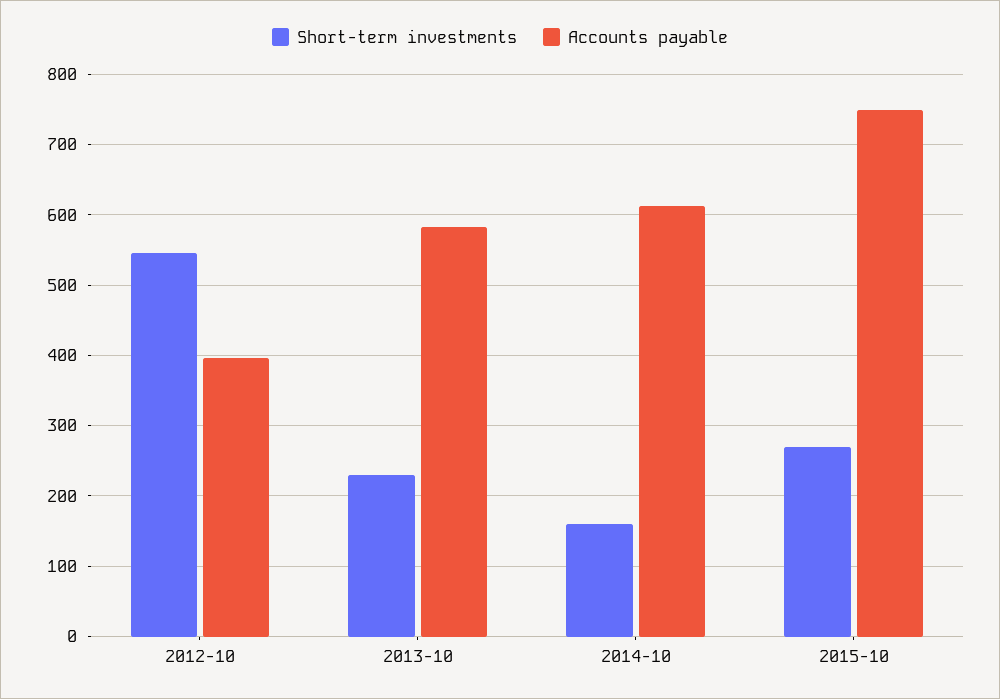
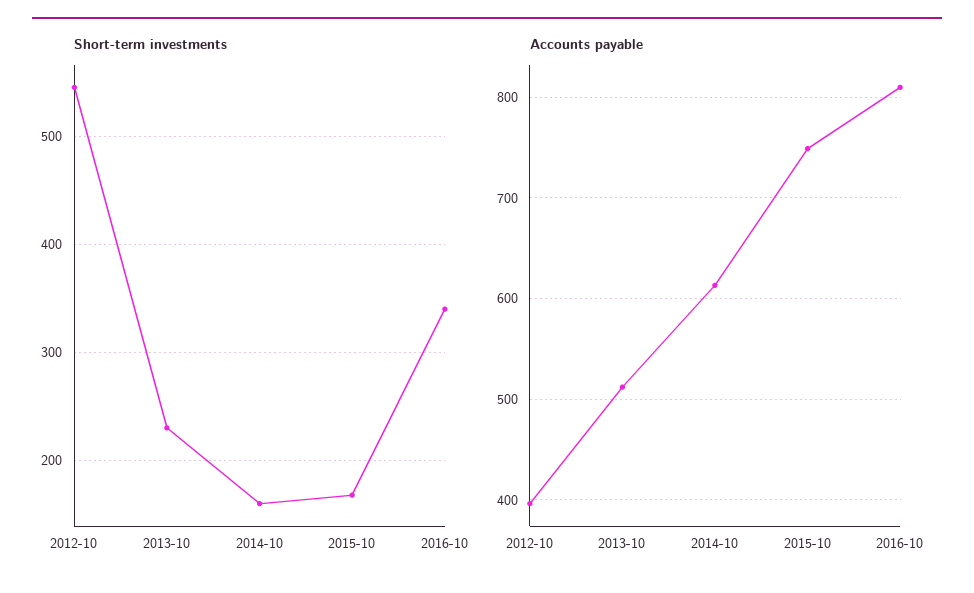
Accounts payable, 2013-10: 580 -> 510
Short-term investments, 2015-10: 270 -> 170
Short-term investments, 2016-10: none -> 340
Accounts payable, 2016-10: none -> 810

